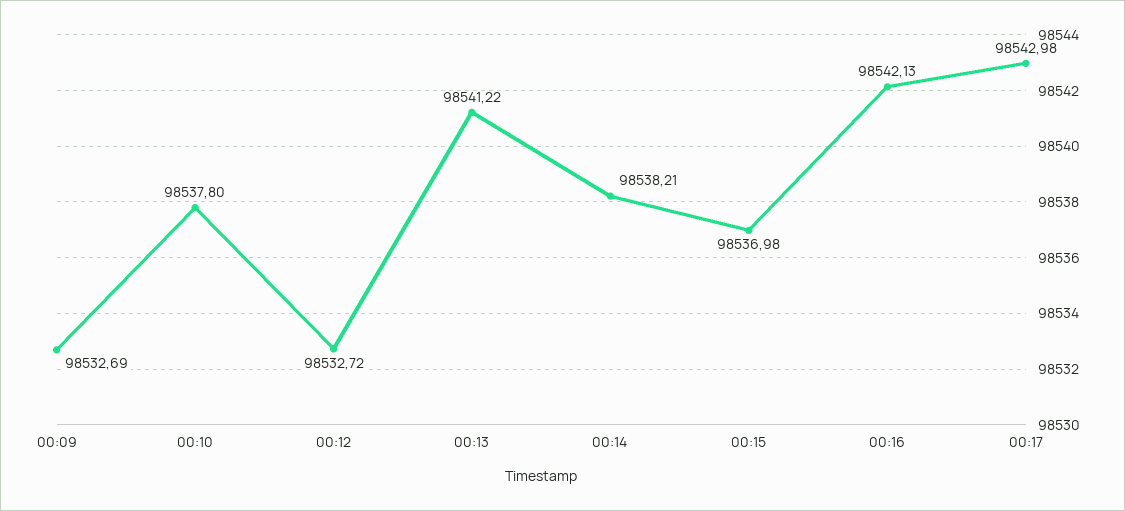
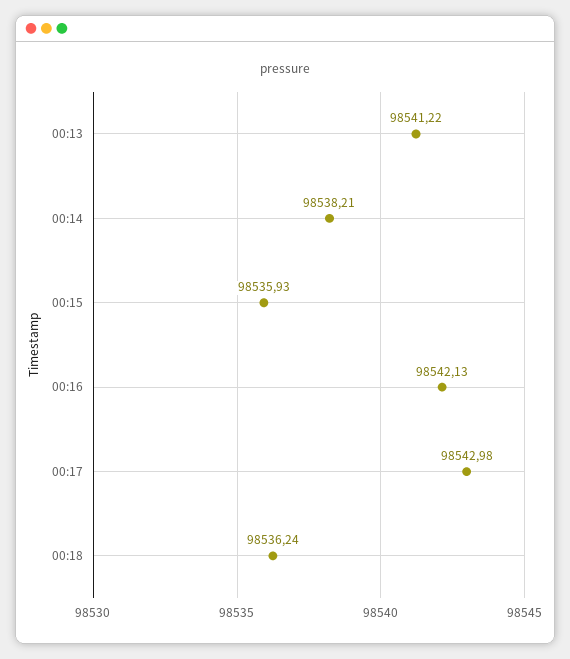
00:09: 98532.69 -> none
00:10: 98537.8 -> none
00:12: 98532.72 -> none
00:15: 98536.98 -> 98535.93
00:18: none -> 98536.24

